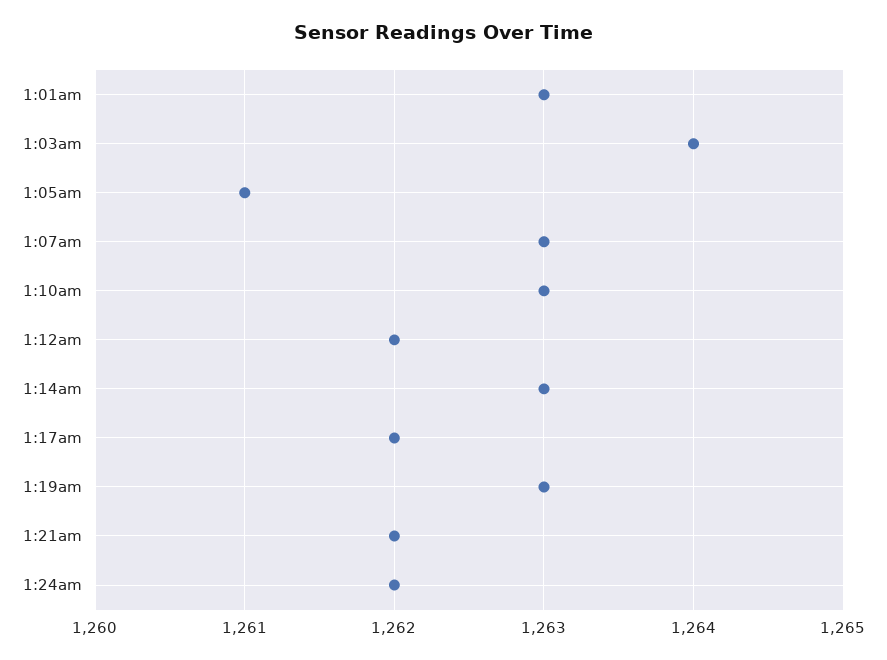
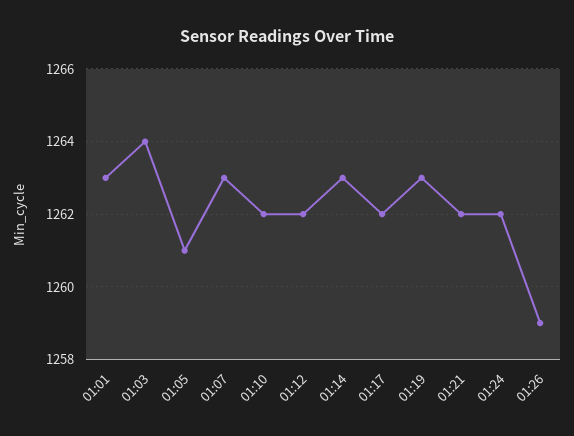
1:10am: 1263 -> 1262
01:26: none -> 1259

